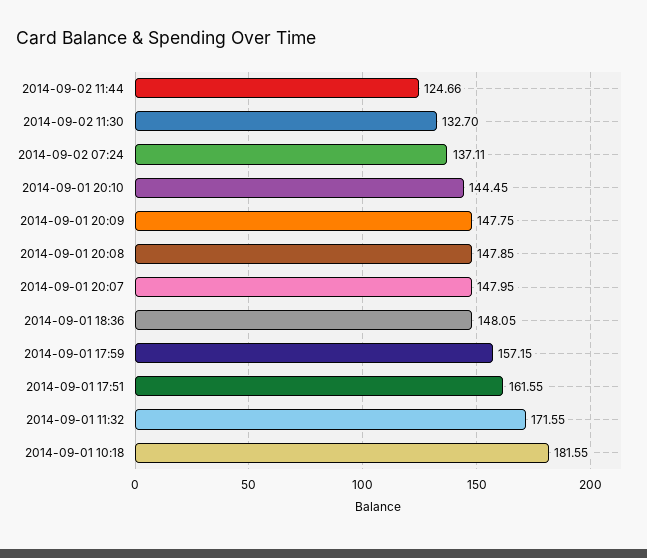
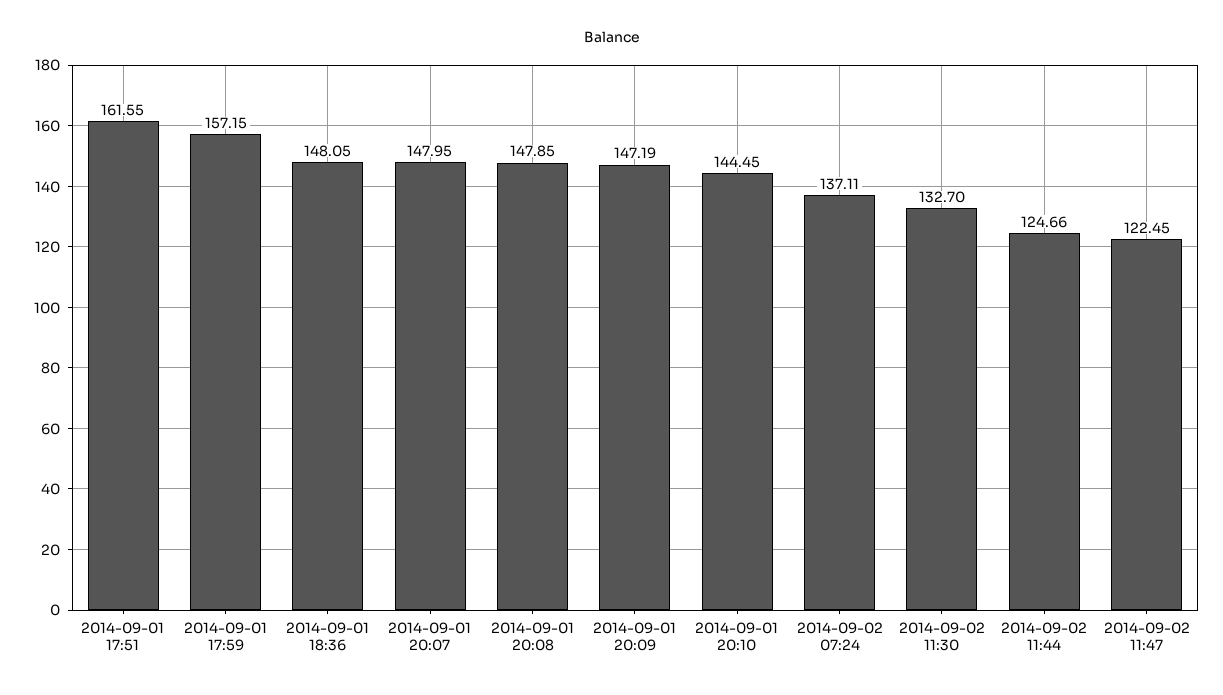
2014-09-01 20:09: 147.75 -> 147.19
2014-09-01 11:32: 171.55 -> none
2014-09-01 10:18: 181.55 -> none
2014-09-02 11:47: none -> 122.45

